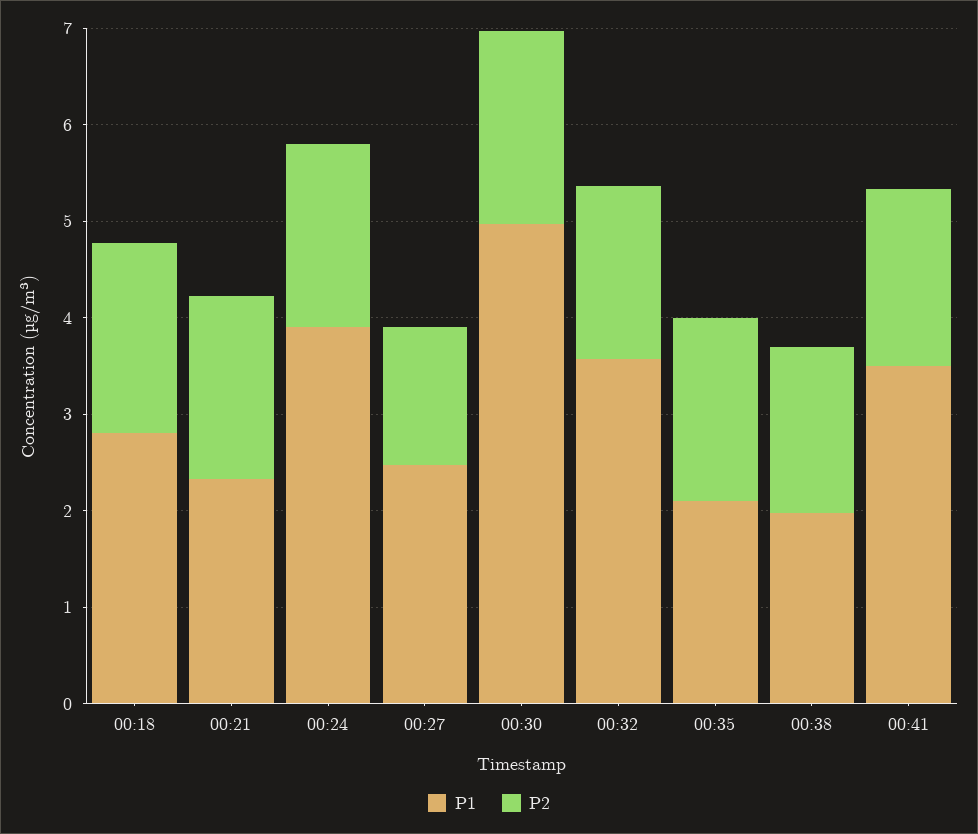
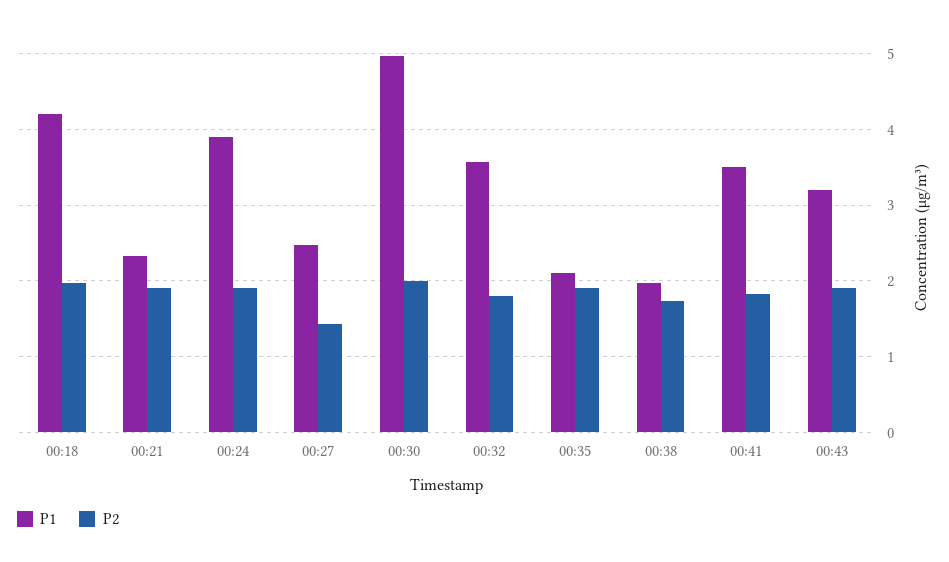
P1, 00:18: 2.8 -> 4.2
P1, 00:43: none -> 3.2
P2, 00:43: none -> 1.9

